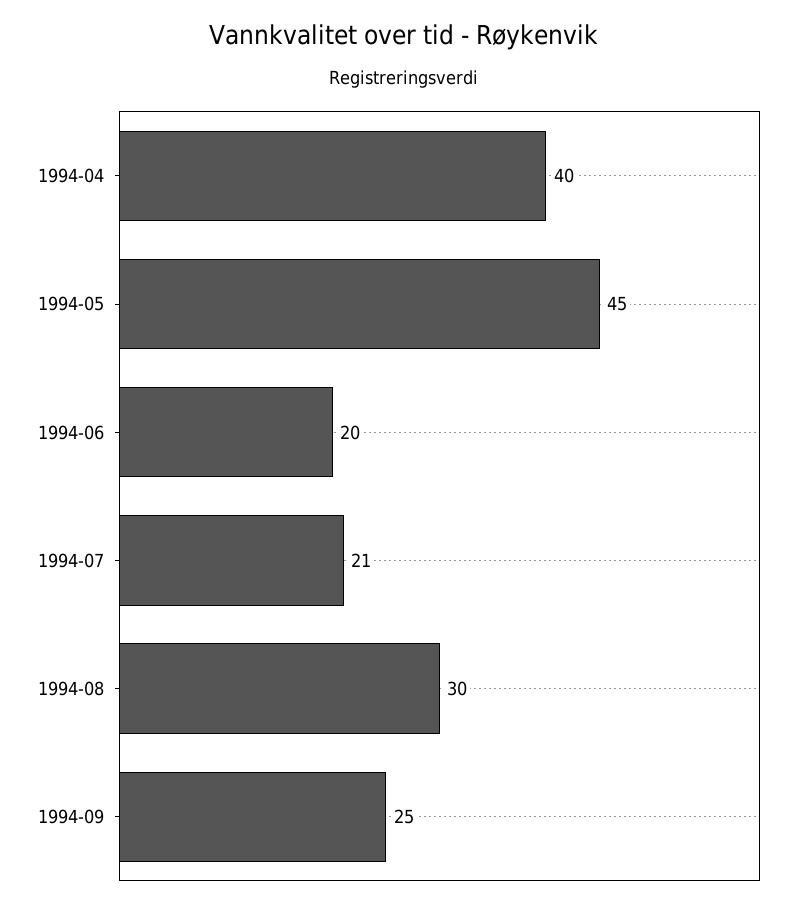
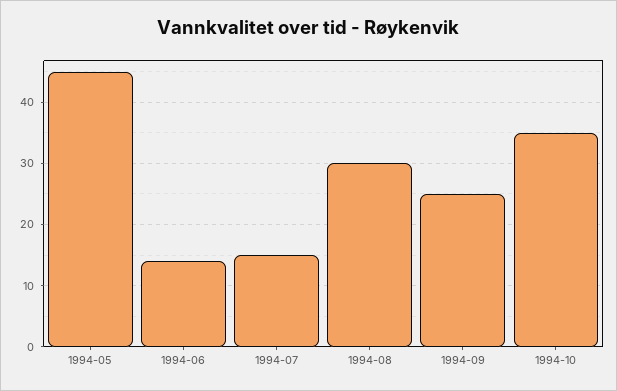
1994-04: 40 -> none
1994-06: 20 -> 14
1994-07: 21 -> 15
1994-10: none -> 35

